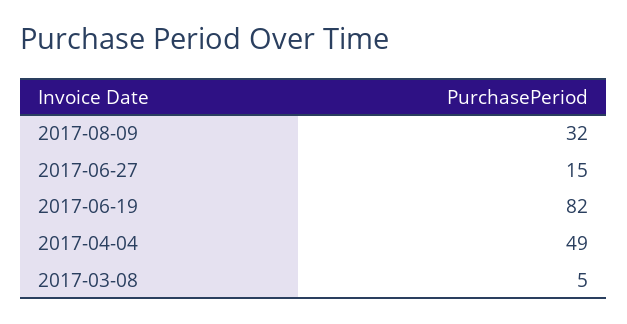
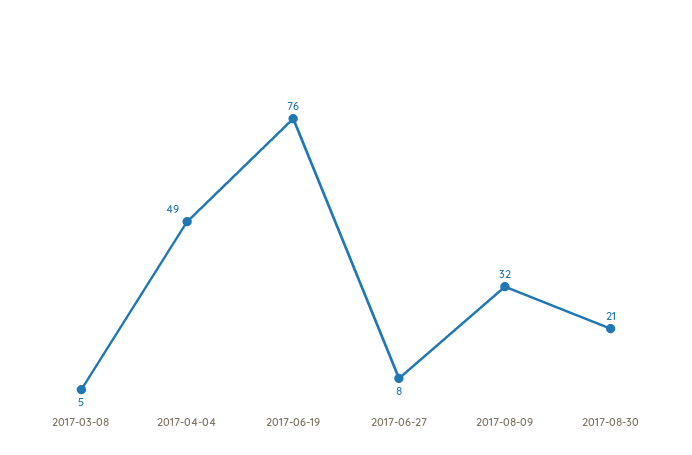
2017-06-27: 15 -> 8
2017-06-19: 82 -> 76
2017-08-30: none -> 21

